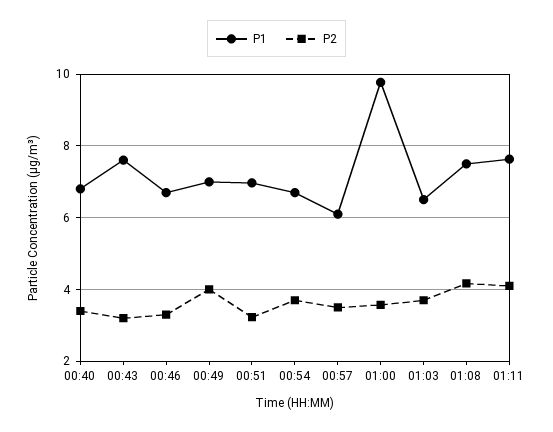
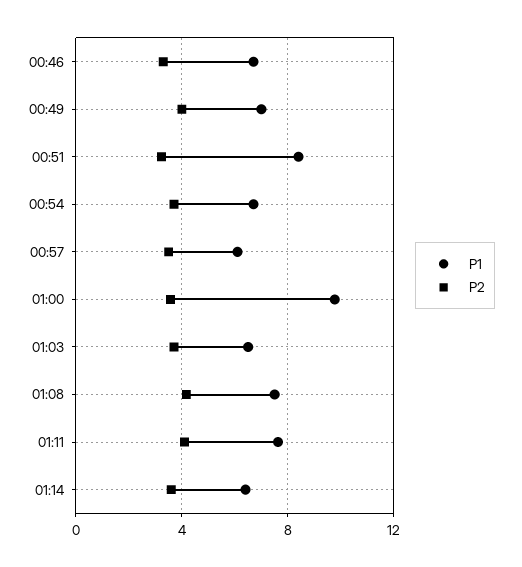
P1, 00:40: 6.8 -> none
P2, 00:40: 3.4 -> none
P1, 00:43: 7.6 -> none
P2, 00:43: 3.2 -> none
P1, 00:51: 7 -> 8.5
P1, 01:14: none -> 6.5
P2, 01:14: none -> 3.5

